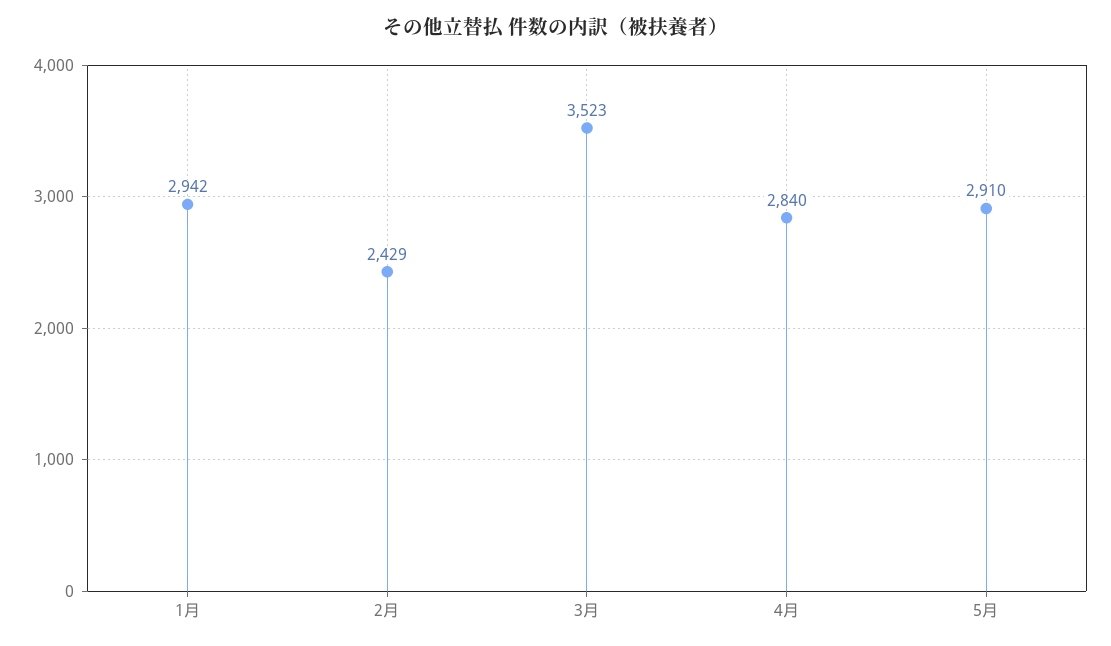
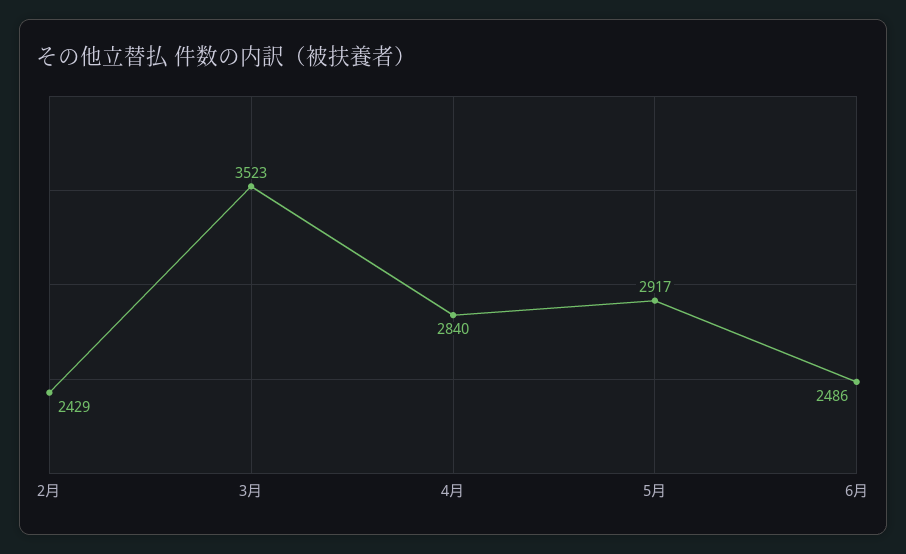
1月: 2942 -> none
5月: 2910 -> 2917
6月: none -> 2486

